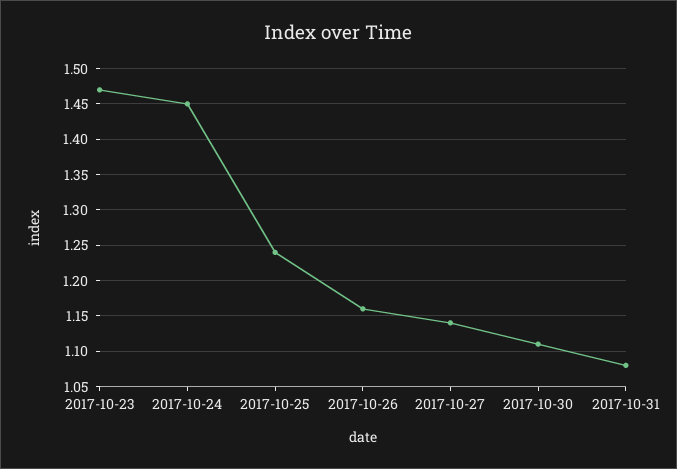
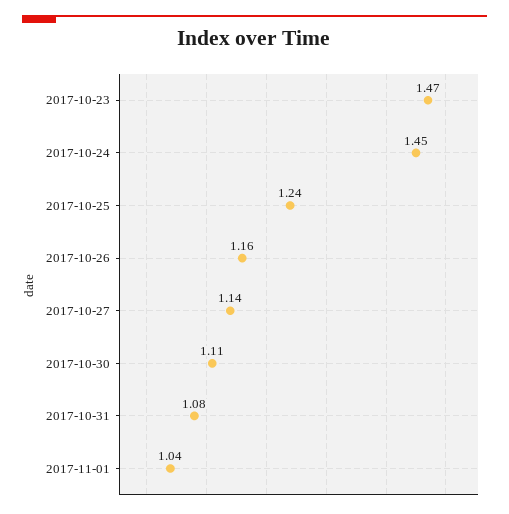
2017-11-01: none -> 1.04

